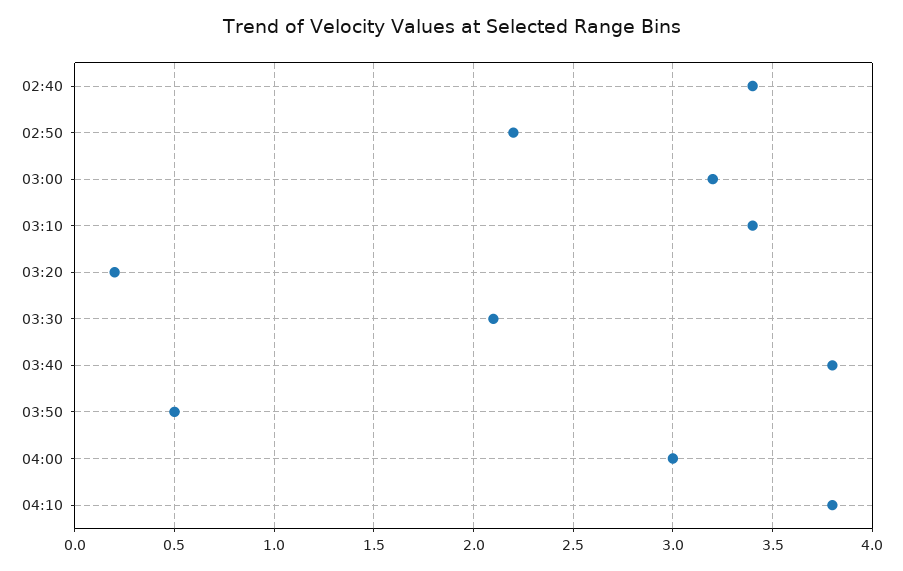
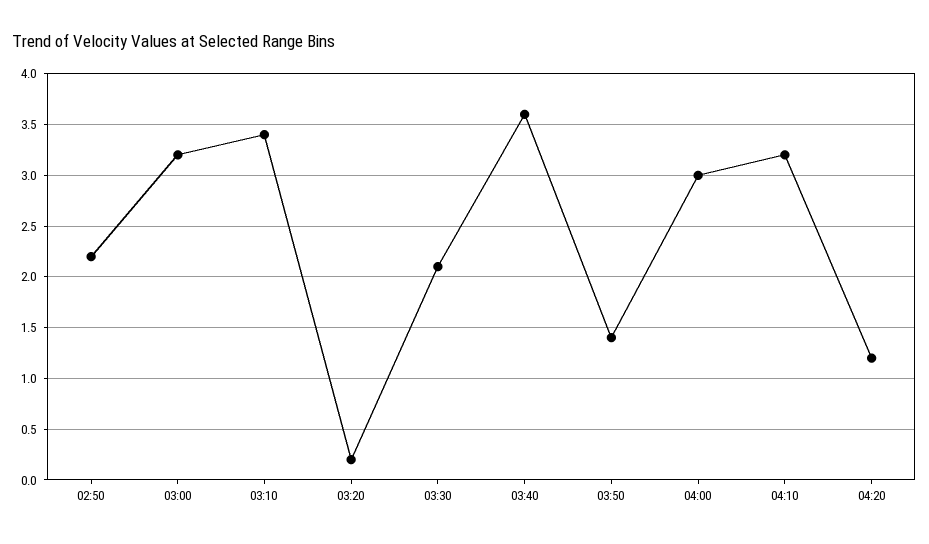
02:40: 3.4 -> none
03:40: 3.8 -> 3.6
03:50: 0.5 -> 1.4
04:10: 3.8 -> 3.2
04:20: none -> 1.2

